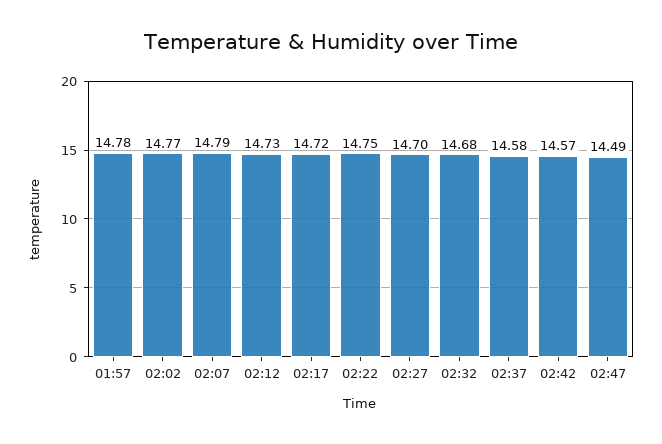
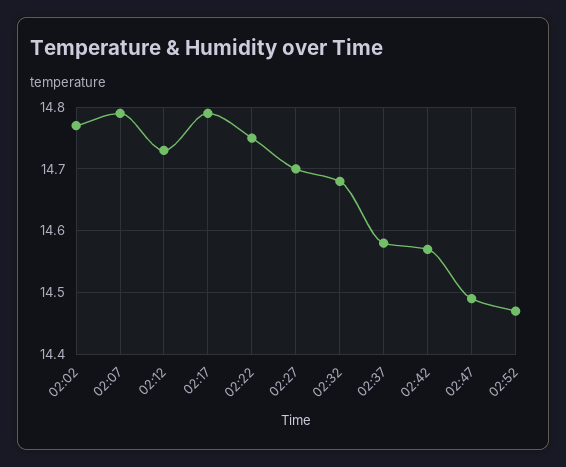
01:57: 14.78 -> none
02:17: 14.72 -> 14.79
02:52: none -> 14.47

